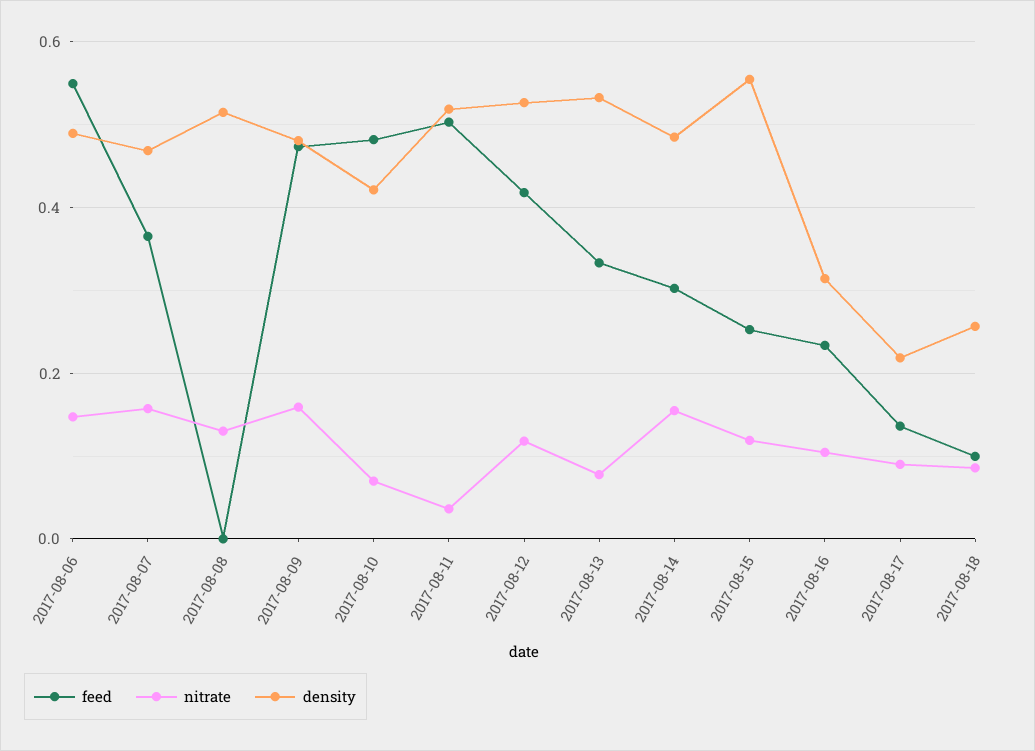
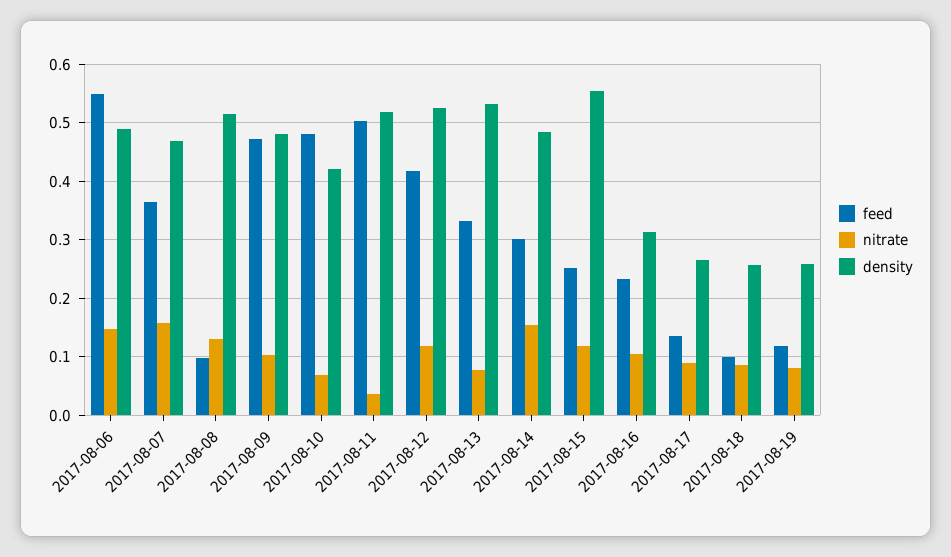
feed, 2017-08-08: 0 -> 0.1
nitrate, 2017-08-09: 0.16 -> 0.1
density, 2017-08-17: 0.22 -> 0.26
feed, 2017-08-19: none -> 0.12
nitrate, 2017-08-19: none -> 0.08
density, 2017-08-19: none -> 0.26

